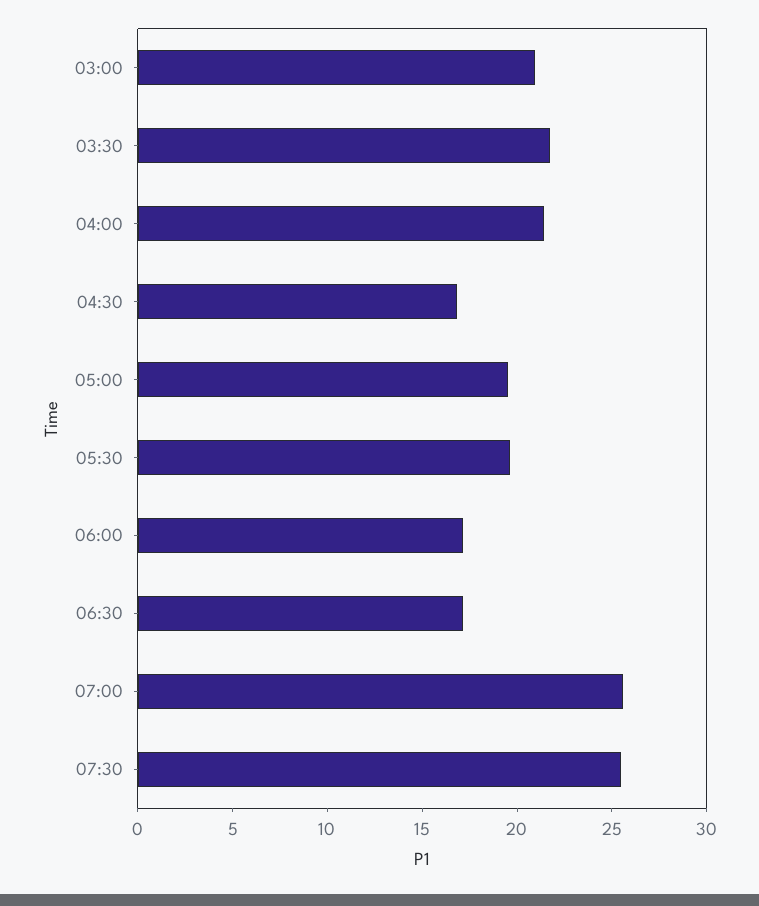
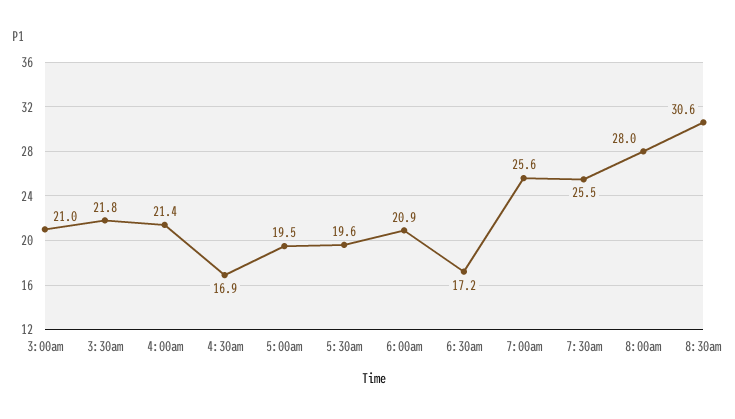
06:00: 17 -> 20.9
8:00am: none -> 28
8:30am: none -> 30.6

